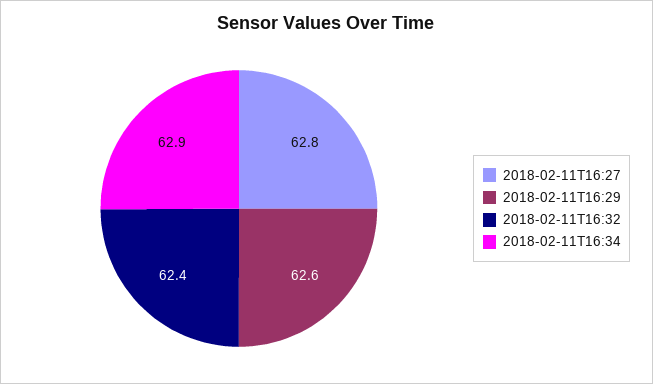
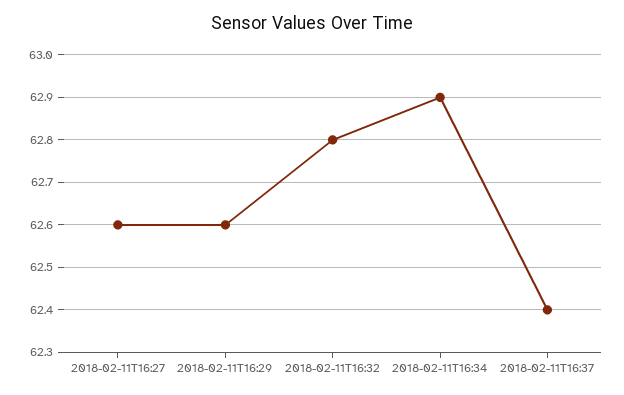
2018-02-11T16:27: 62.8 -> 62.6
2018-02-11T16:32: 62.4 -> 62.8
2018-02-11T16:37: none -> 62.4

